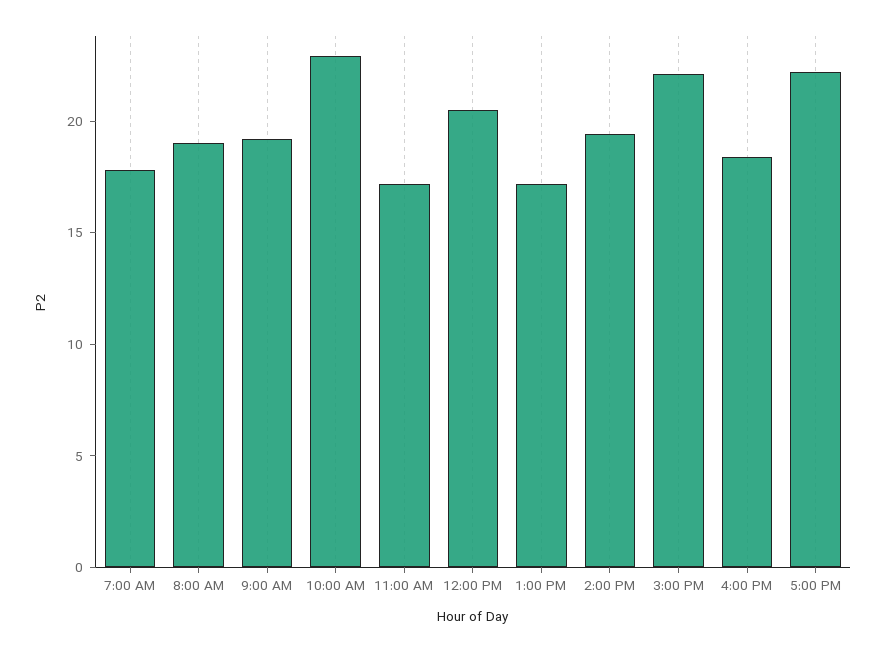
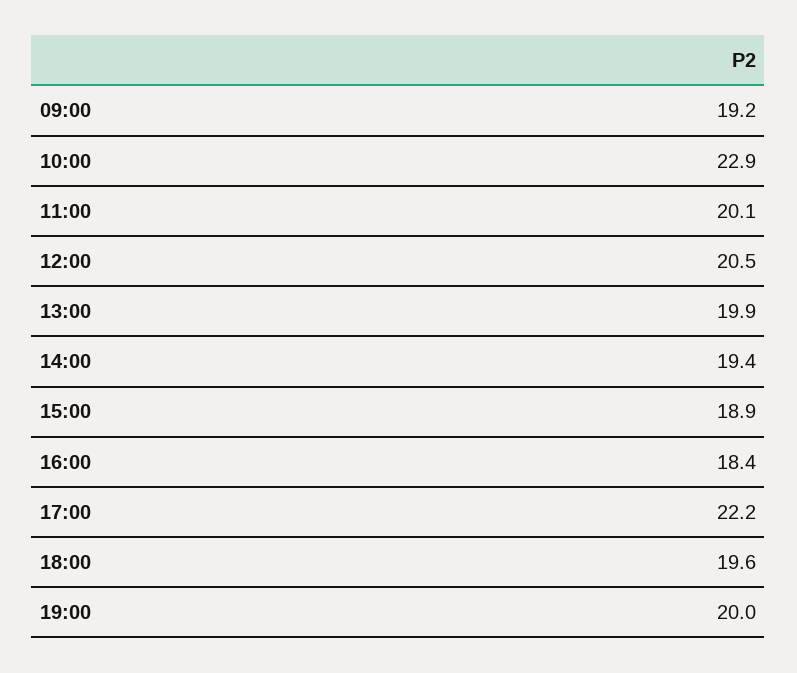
7:00 AM: 18 -> none
8:00 AM: 19 -> none
11:00 AM: 17 -> 20.1
1:00 PM: 17 -> 19.9
3:00 PM: 22 -> 18.9
18:00: none -> 19.6
19:00: none -> 20

